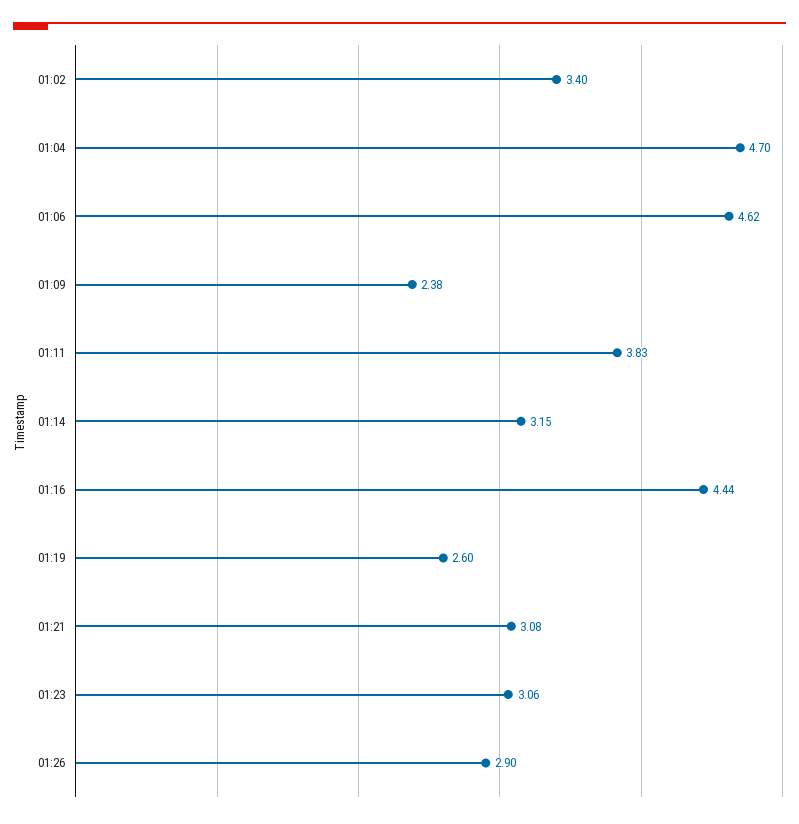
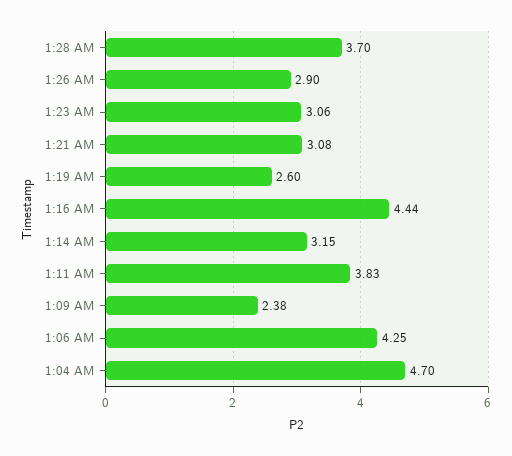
01:02: 3.4 -> none
01:06: 4.62 -> 4.25
1:28 AM: none -> 3.7

